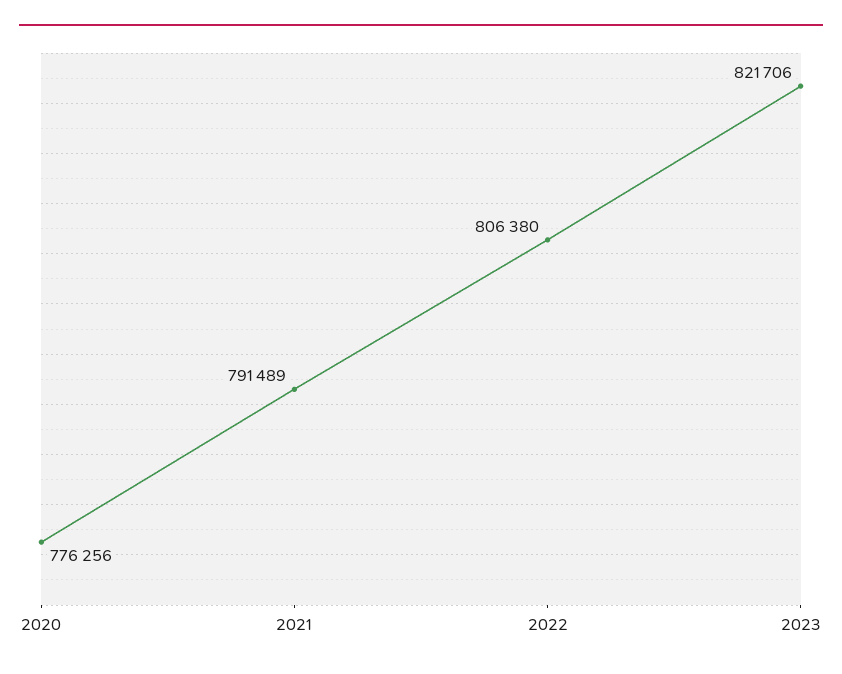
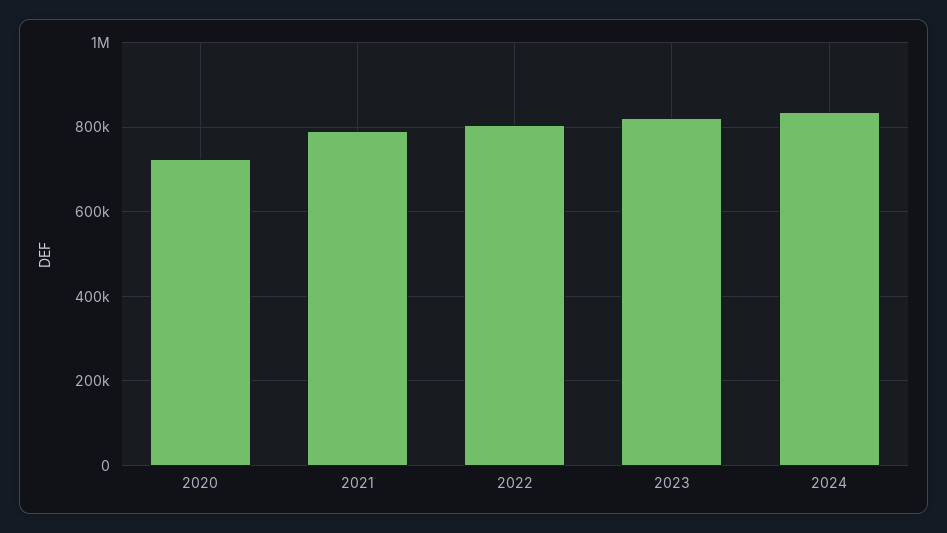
2020: 776256 -> 720000
2024: none -> 840000

